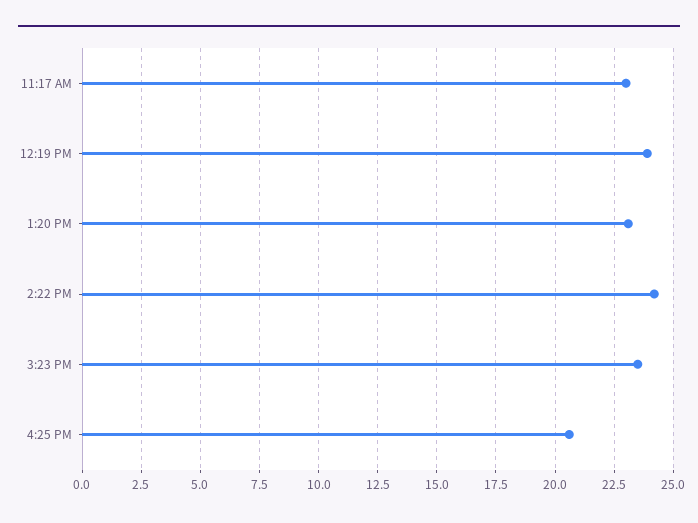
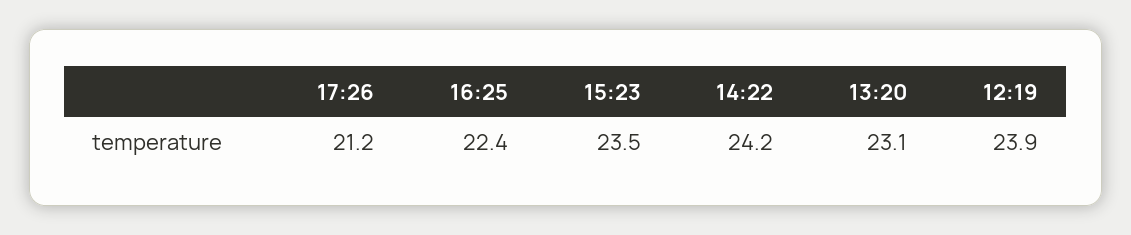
11:17 AM: 23 -> none
4:25 PM: 20.5 -> 22.4
17:26: none -> 21.2

